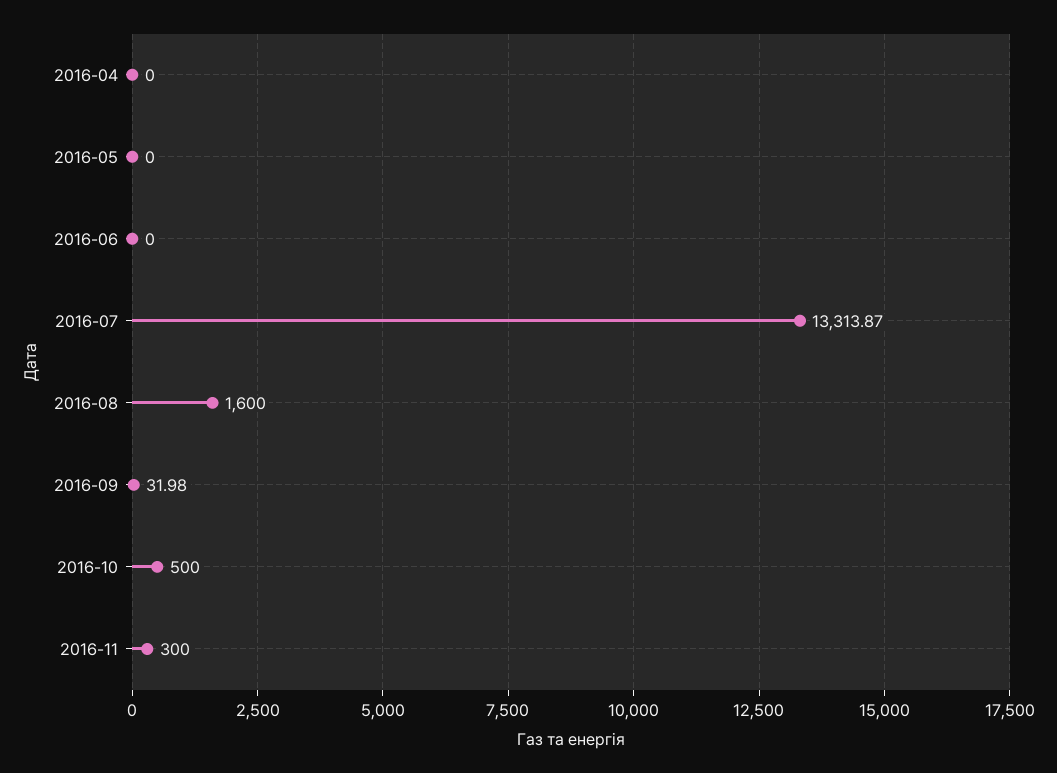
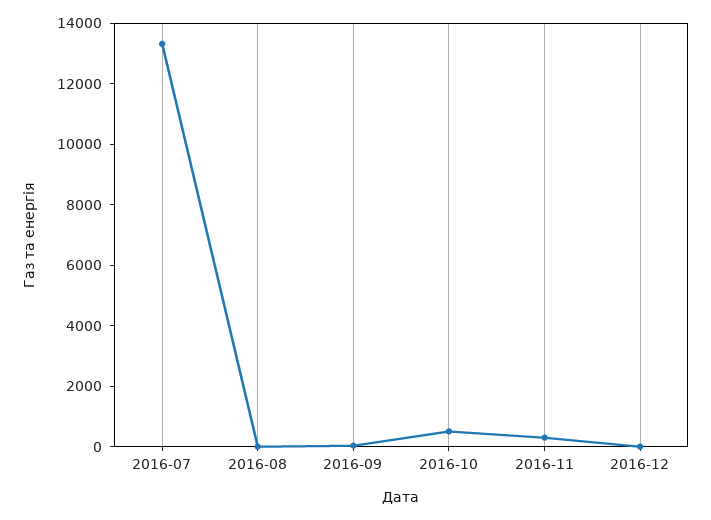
2016-04: 0 -> none
2016-05: 0 -> none
2016-06: 0 -> none
2016-08: 1600 -> 0
2016-12: none -> 0

